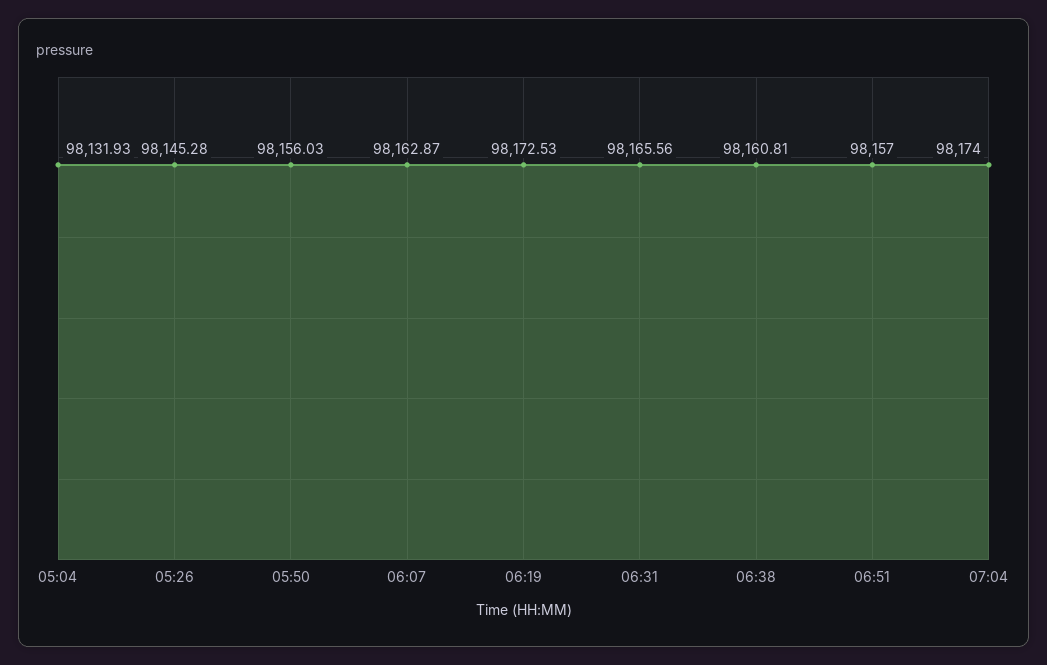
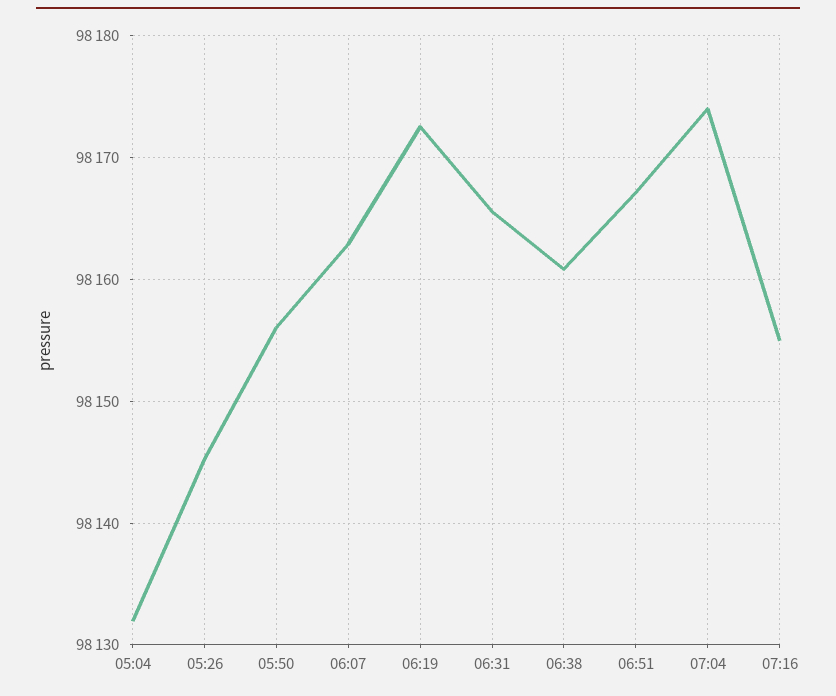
06:51: 98157 -> 98167
07:16: none -> 98155

